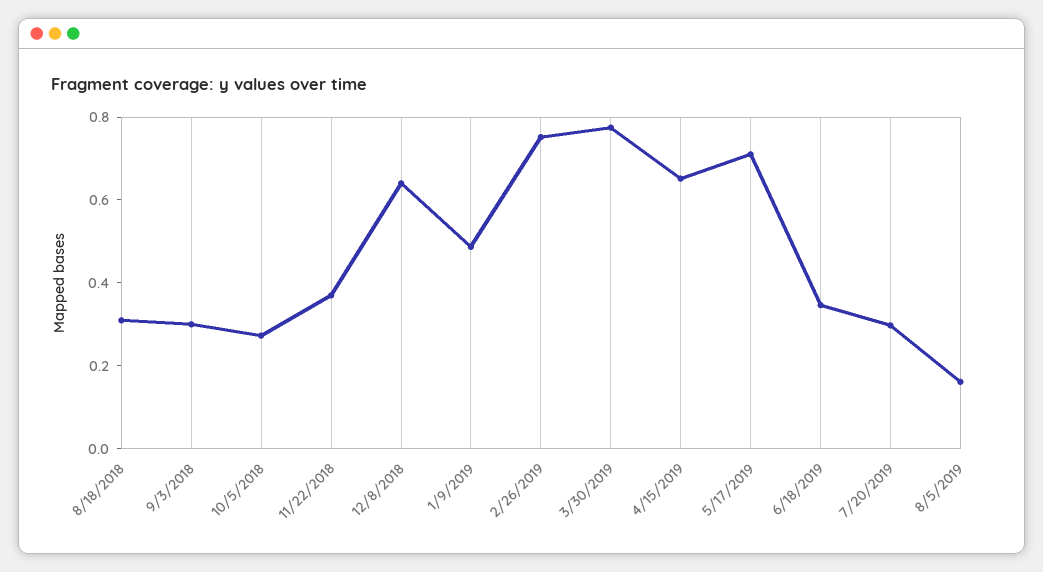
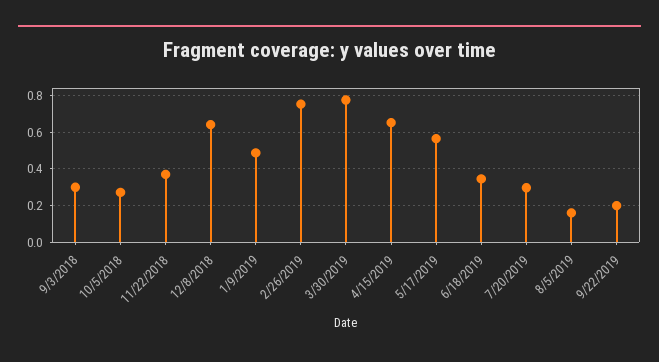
8/18/2018: 0.3 -> none
5/17/2019: 0.7 -> 0.55
9/22/2019: none -> 0.2

